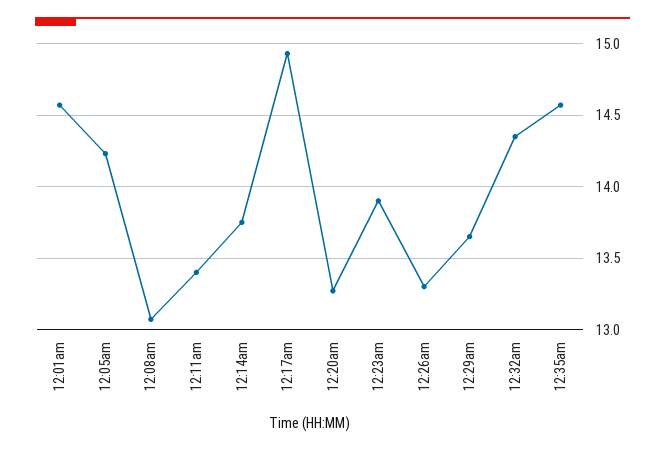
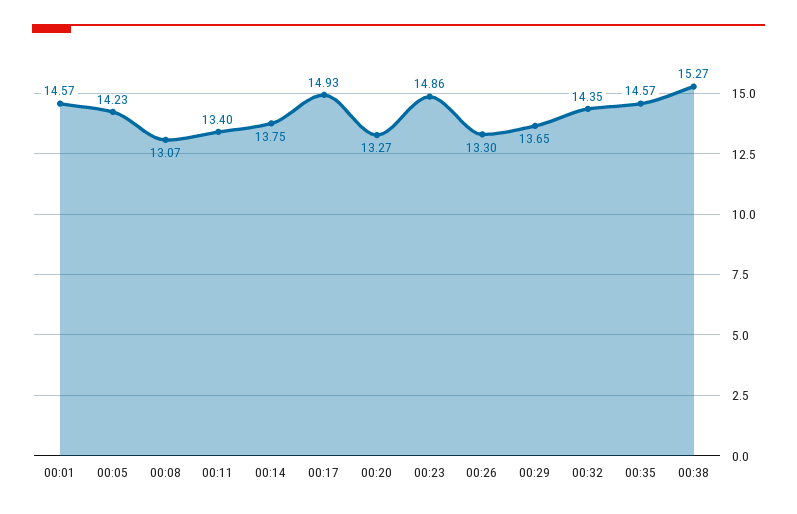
12:23am: 13.9 -> 14.86
00:38: none -> 15.27

